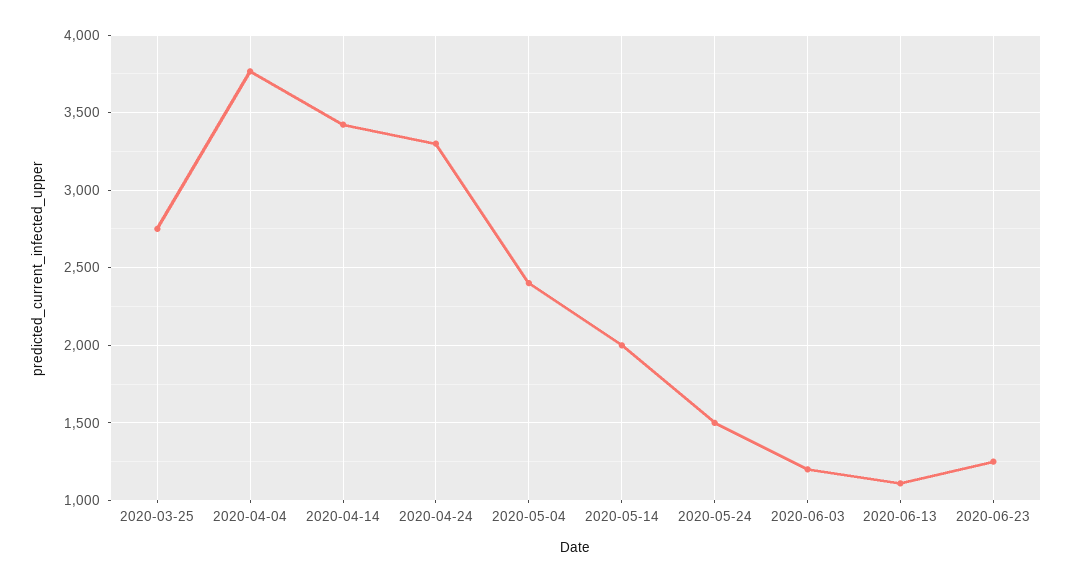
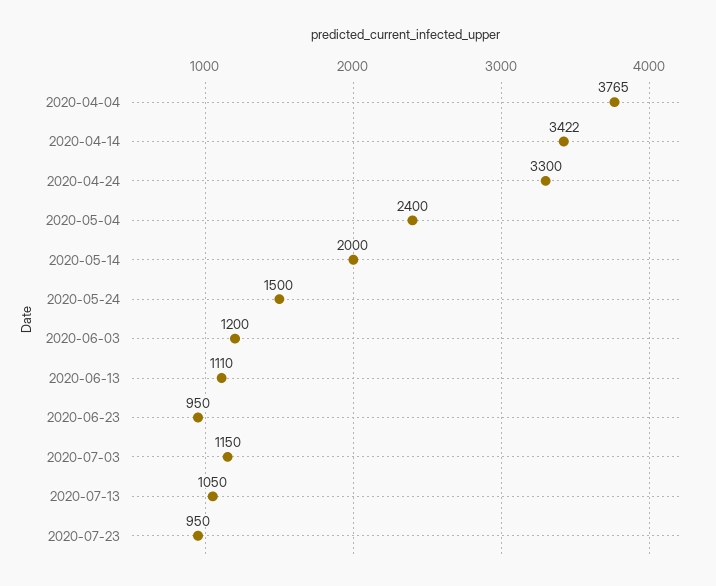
2020-03-25: 2750 -> none
2020-06-23: 1250 -> 950
2020-07-03: none -> 1150
2020-07-13: none -> 1050
2020-07-23: none -> 950

